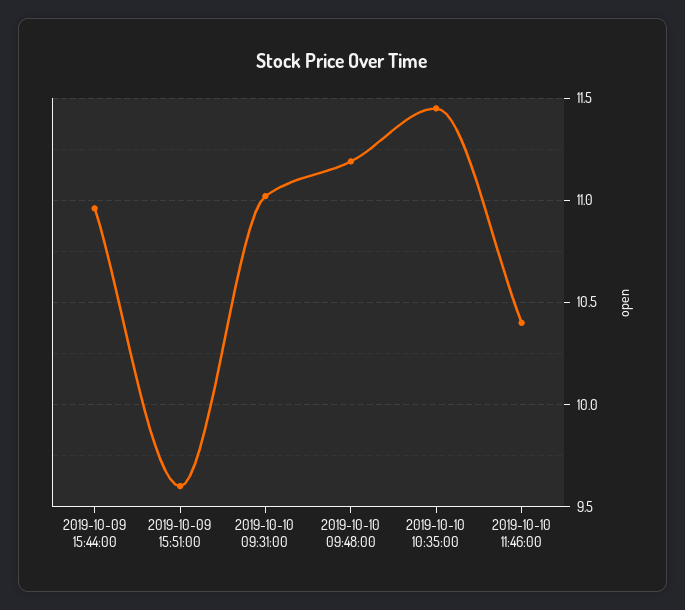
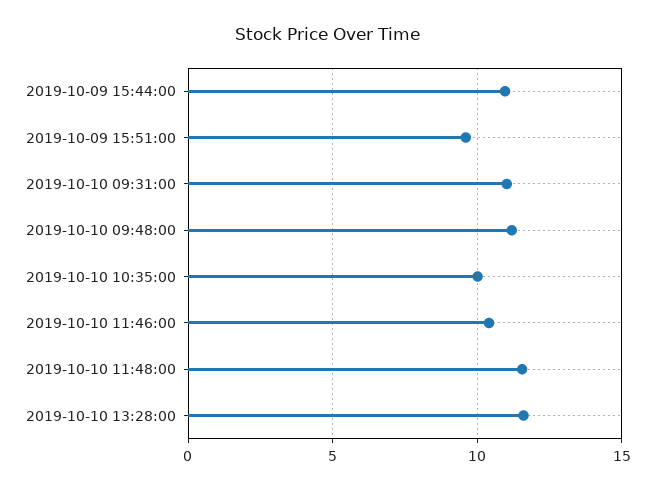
2019-10-10 10:35:00: 11.45 -> 10
2019-10-10 11:48:00: none -> 11.5
2019-10-10 13:28:00: none -> 11.5

